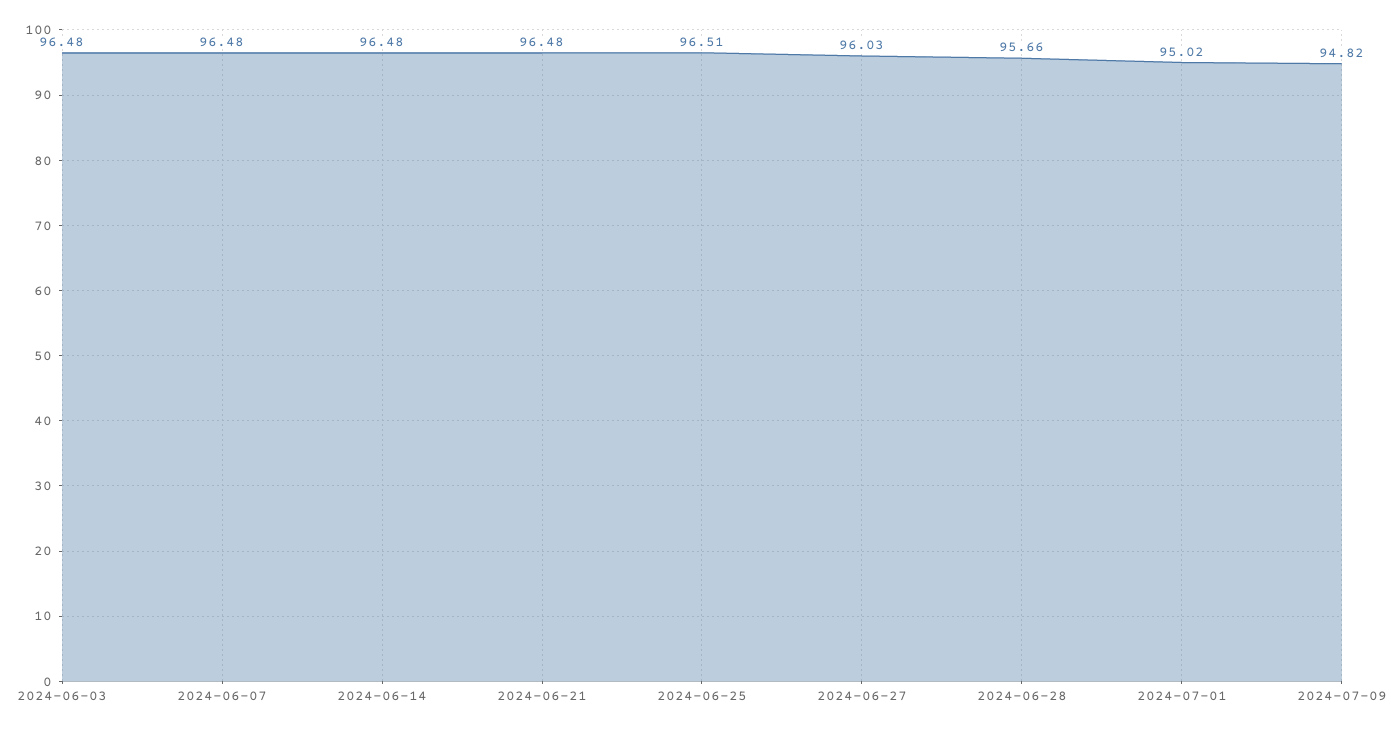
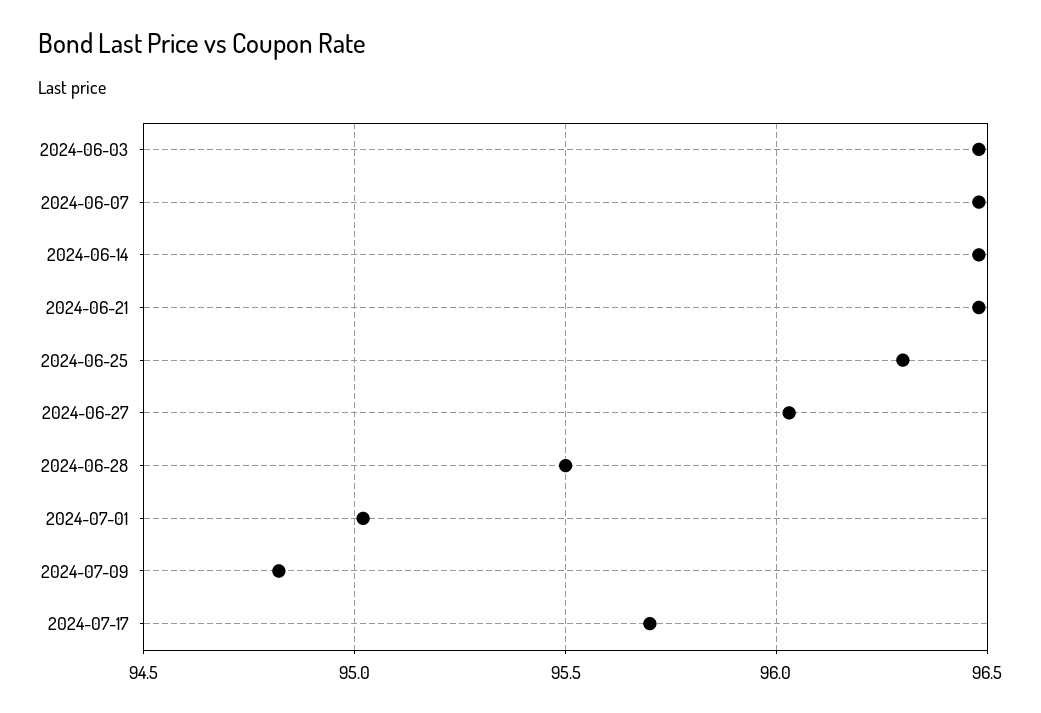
2024-06-25: 96.51 -> 96.3
2024-06-28: 95.66 -> 95.5
2024-07-17: none -> 95.7

